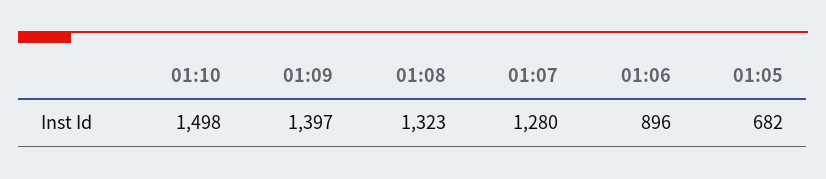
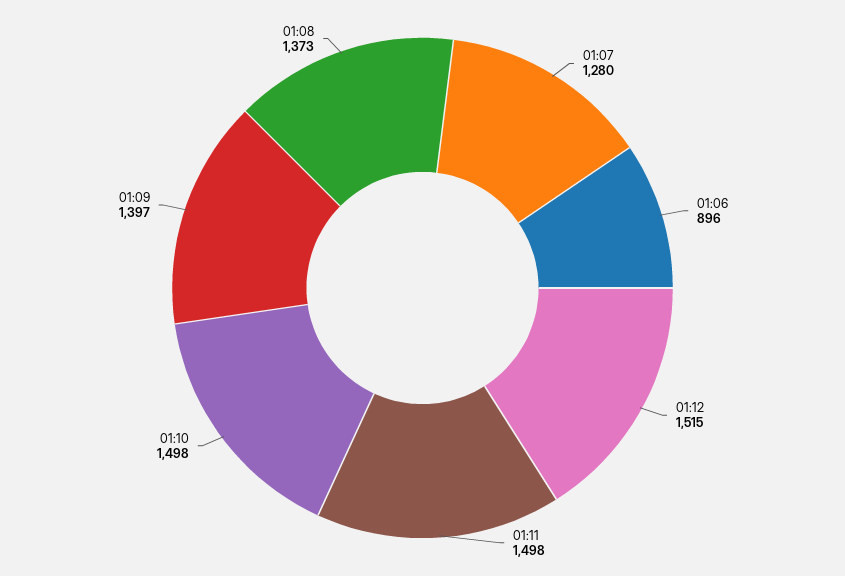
01:08: 1323 -> 1373
01:05: 682 -> none
01:12: none -> 1515
01:11: none -> 1498

